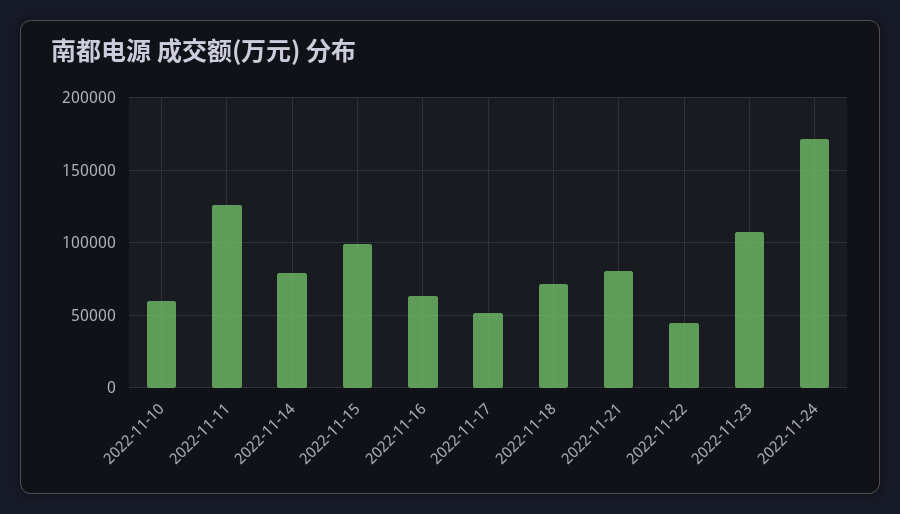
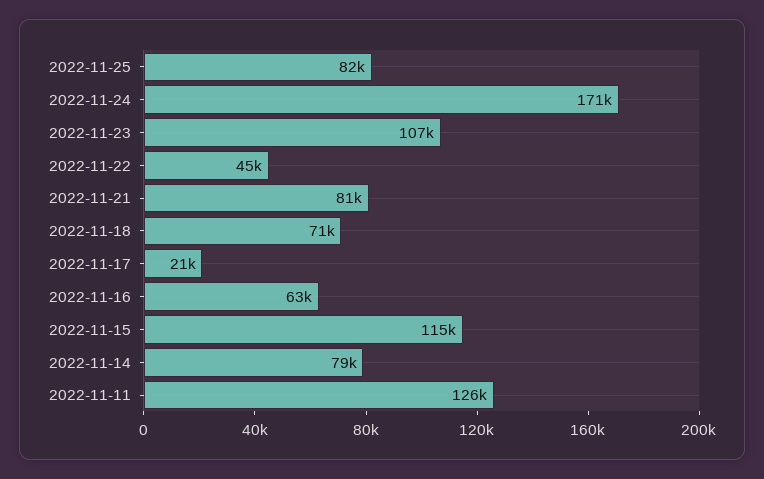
2022-11-10: 60000 -> none
2022-11-15: 100000 -> 115000
2022-11-17: 50000 -> 21000
2022-11-25: none -> 82000

